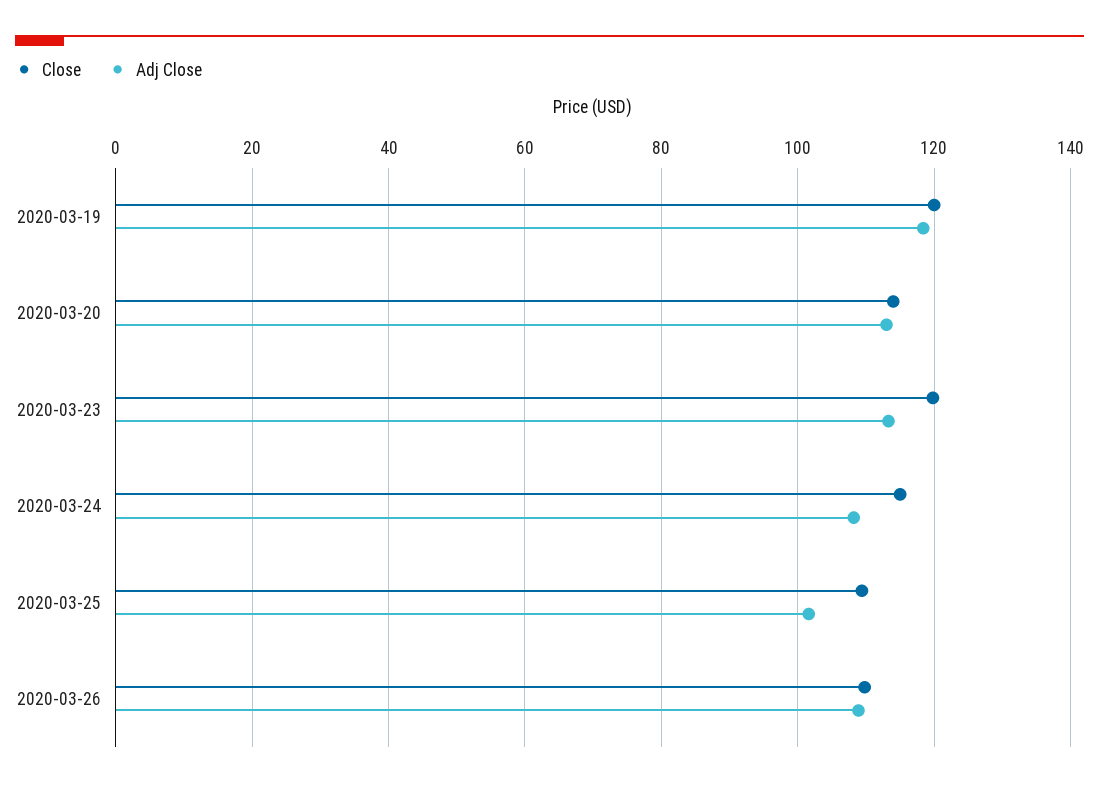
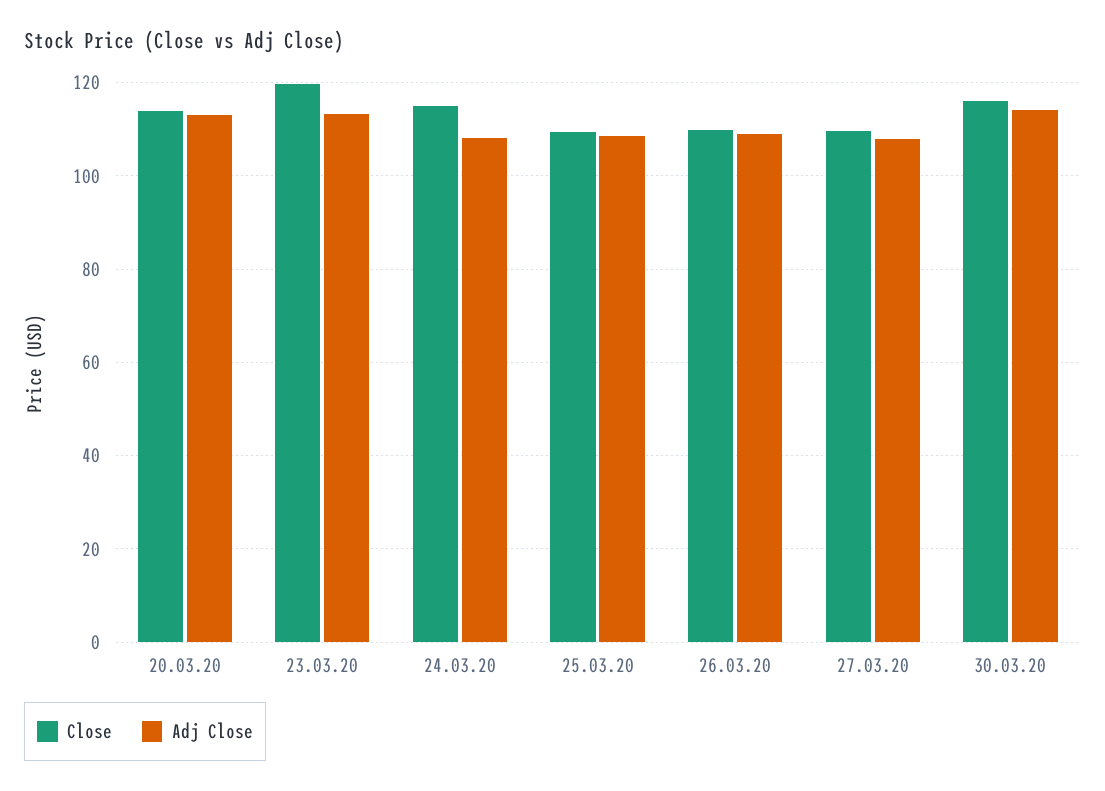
Close, 2020-03-19: 120 -> none
Adj Close, 2020-03-19: 118 -> none
Adj Close, 2020-03-25: 102 -> 108
Close, 27.03.20: none -> 110
Adj Close, 27.03.20: none -> 108
Close, 30.03.20: none -> 116
Adj Close, 30.03.20: none -> 114

